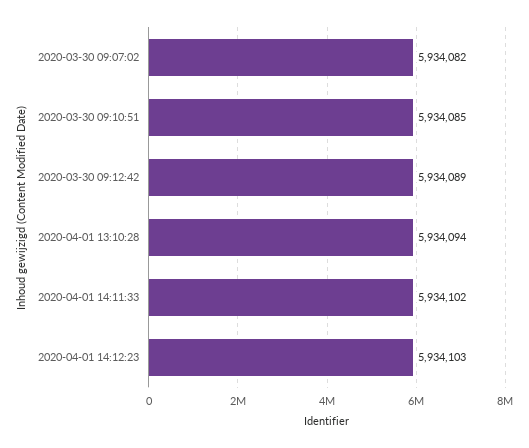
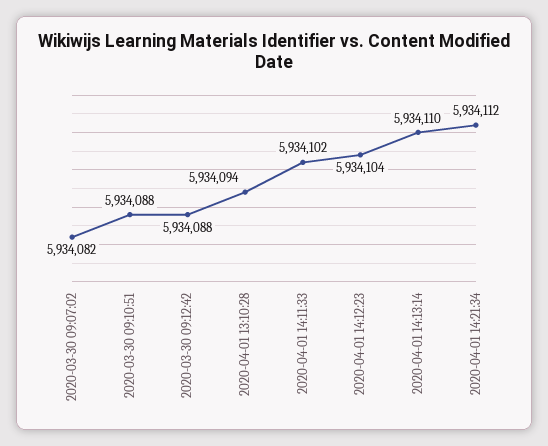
2020-03-30 09:10:51: 5934085 -> 5934088
2020-03-30 09:12:42: 5934089 -> 5934088
2020-04-01 14:12:23: 5934103 -> 5934104
2020-04-01 14:13:14: none -> 5934110
2020-04-01 14:21:34: none -> 5934112

